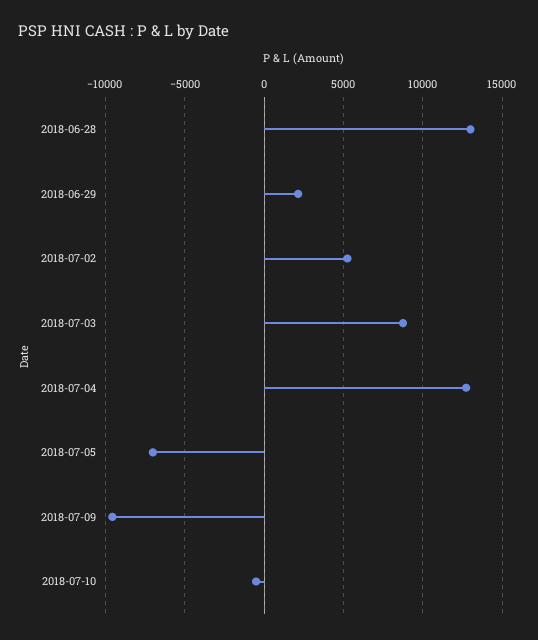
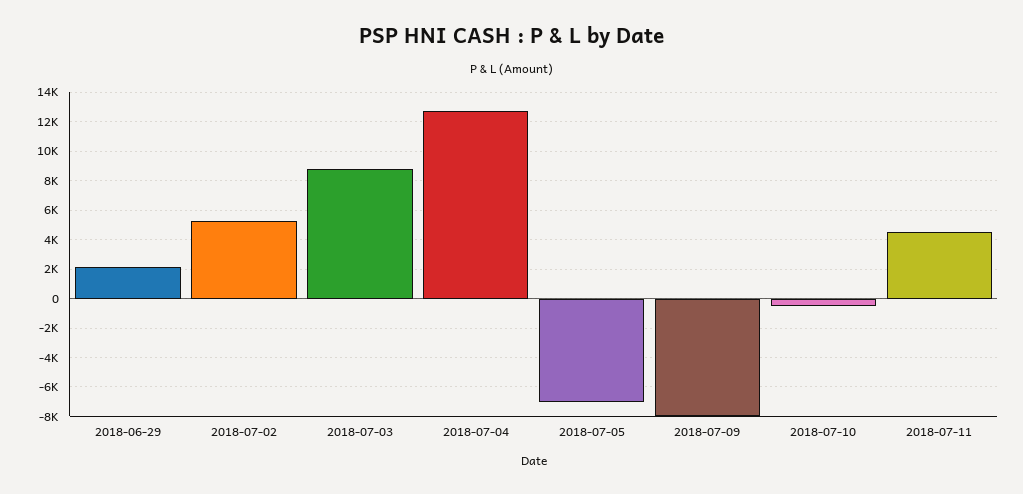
2018-06-28: 13000 -> none
2018-07-09: -9500 -> -8000
2018-07-11: none -> 4500

